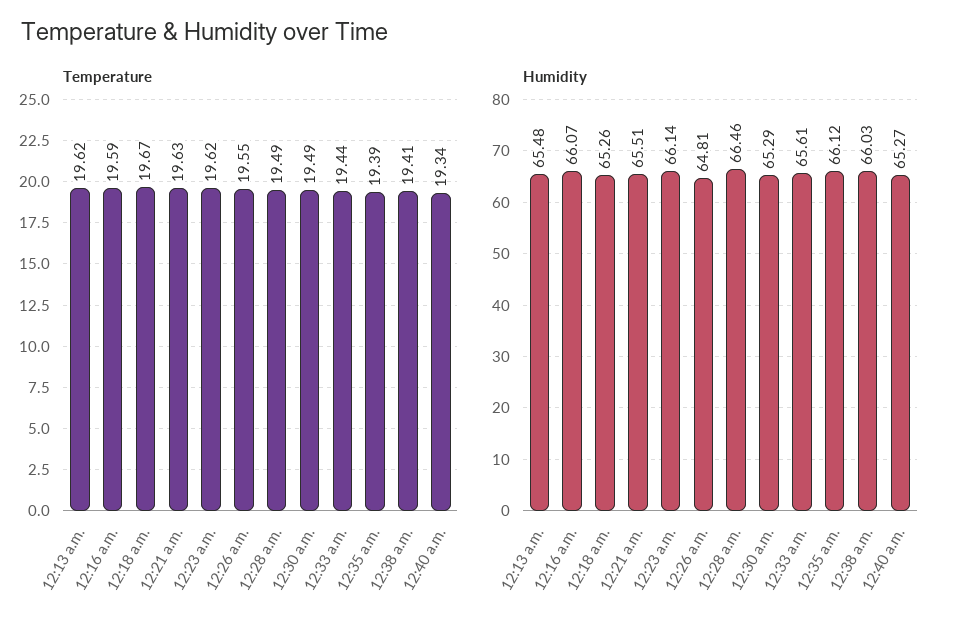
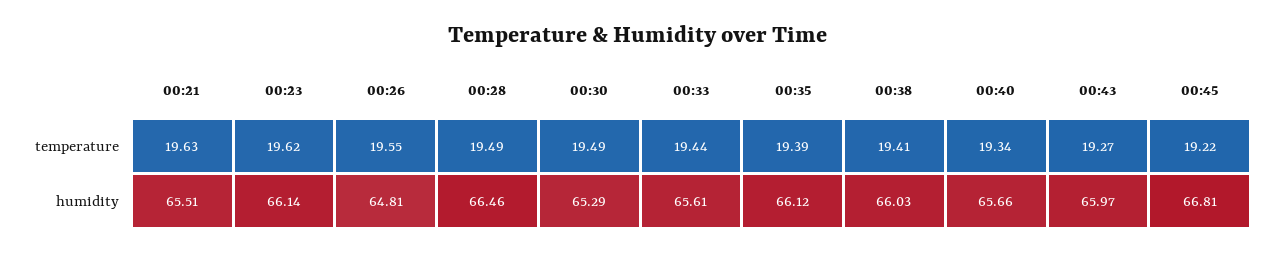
Temperature, 12:13 a.m.: 19.62 -> none
Temperature, 12:16 a.m.: 19.59 -> none
Temperature, 12:18 a.m.: 19.67 -> none
Humidity, 12:13 a.m.: 65.48 -> none
Humidity, 12:16 a.m.: 66.07 -> none
Humidity, 12:18 a.m.: 65.26 -> none
Humidity, 12:40 a.m.: 65.27 -> 65.66
Temperature, 00:43: none -> 19.27
Temperature, 00:45: none -> 19.22
Humidity, 00:43: none -> 65.97
Humidity, 00:45: none -> 66.81

